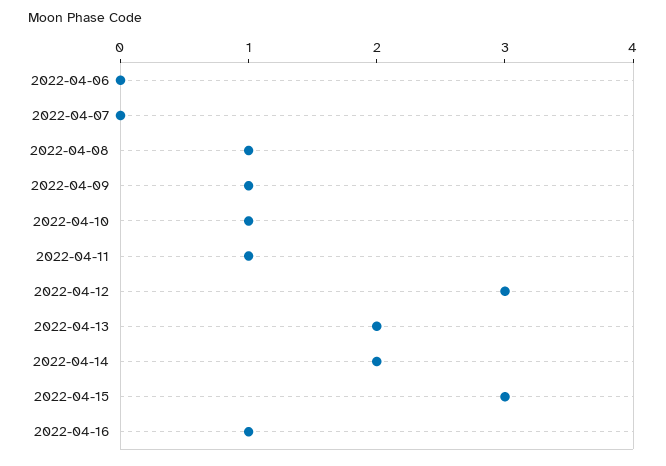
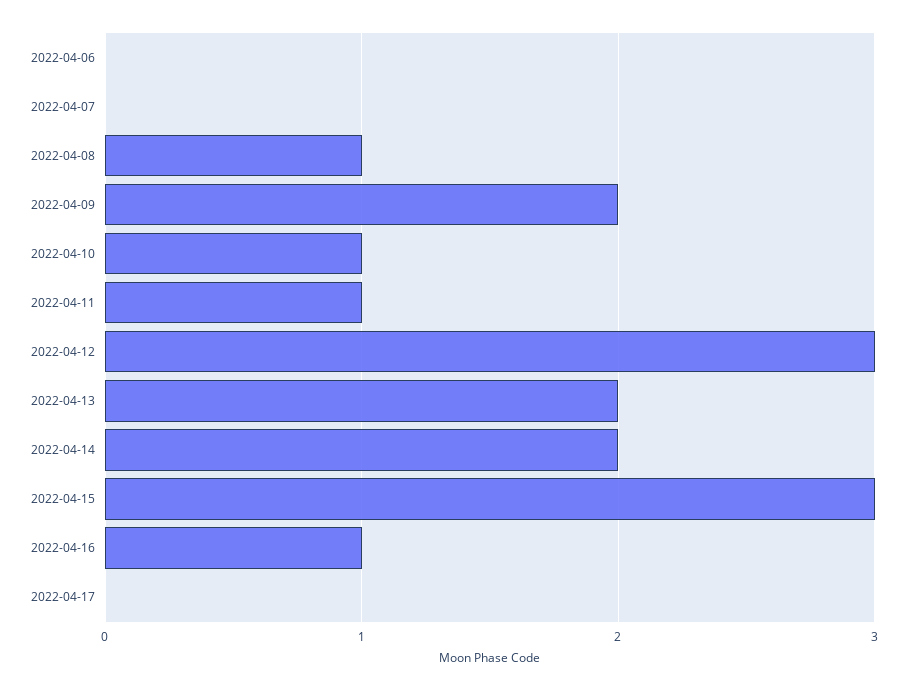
2022-04-09: 1 -> 2
2022-04-17: none -> 0

